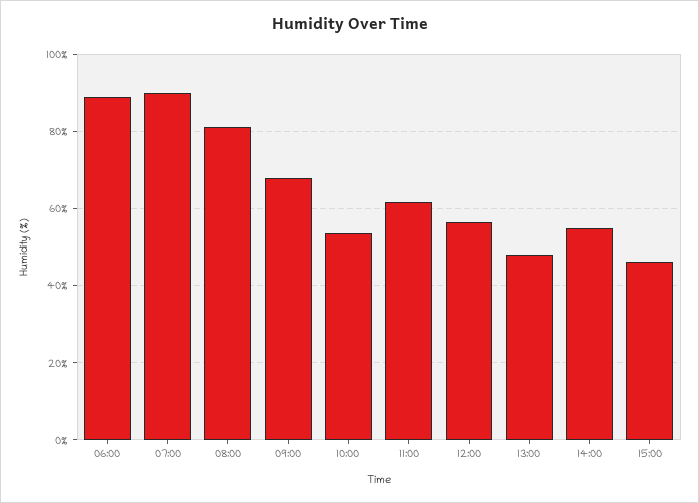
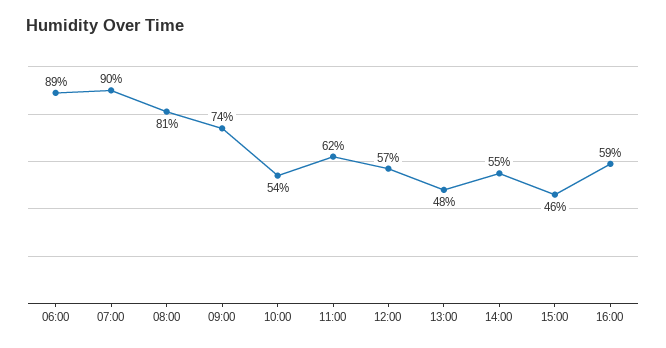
09:00: 68 -> 74
16:00: none -> 59

